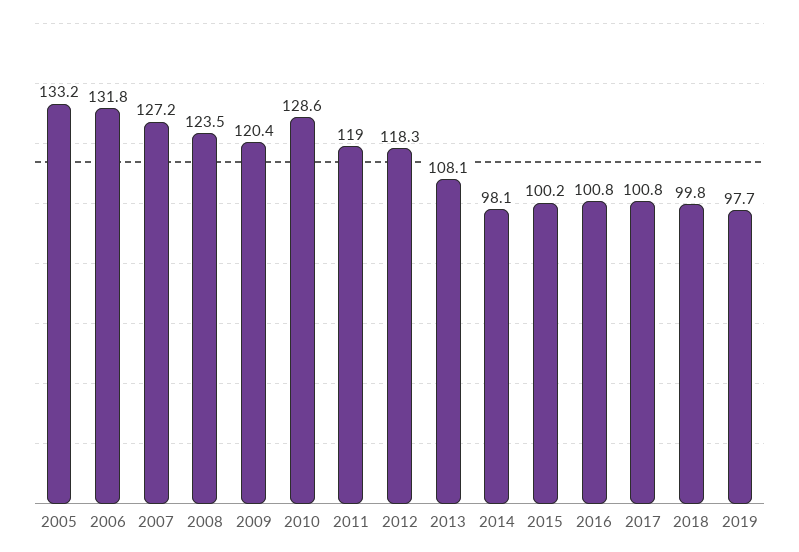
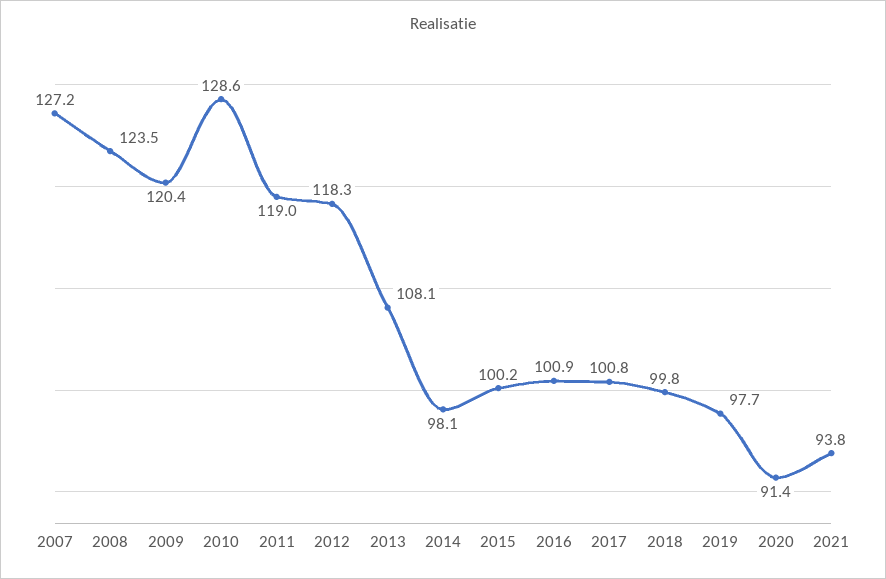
2005: 133.2 -> none
2006: 131.8 -> none
2016: 100.8 -> 100.9
2020: none -> 91.4
2021: none -> 93.8

